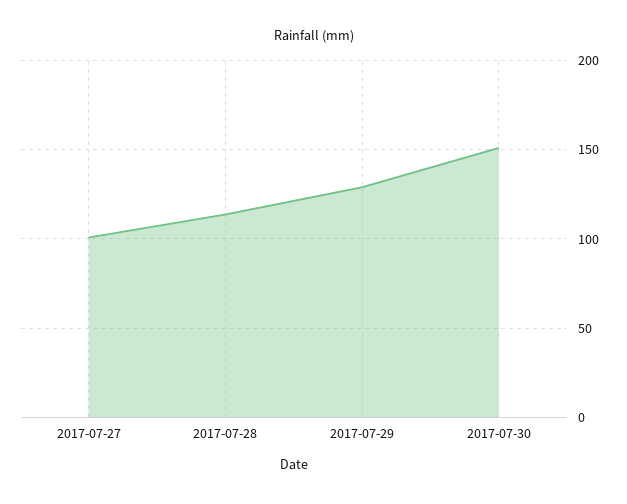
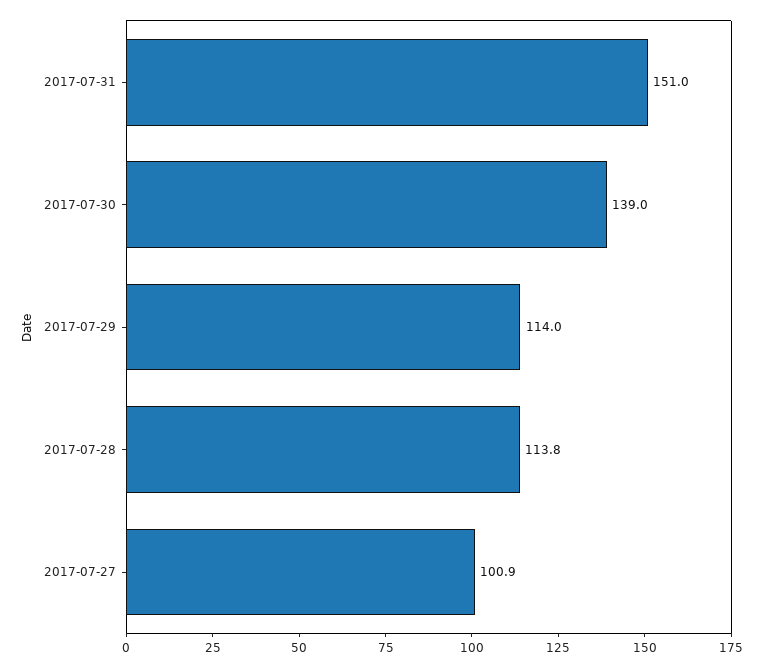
2017-07-29: 130 -> 114
2017-07-30: 150 -> 139
2017-07-31: none -> 151

